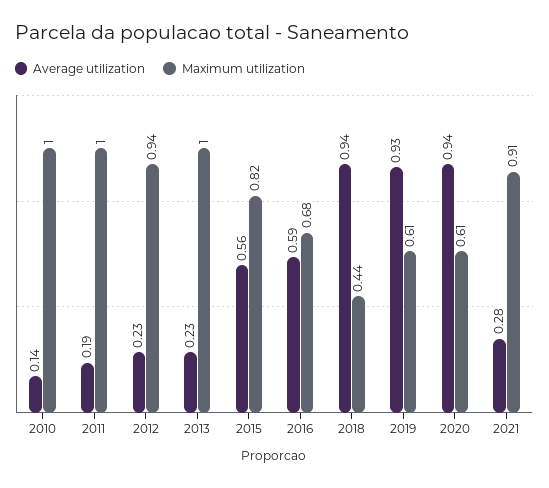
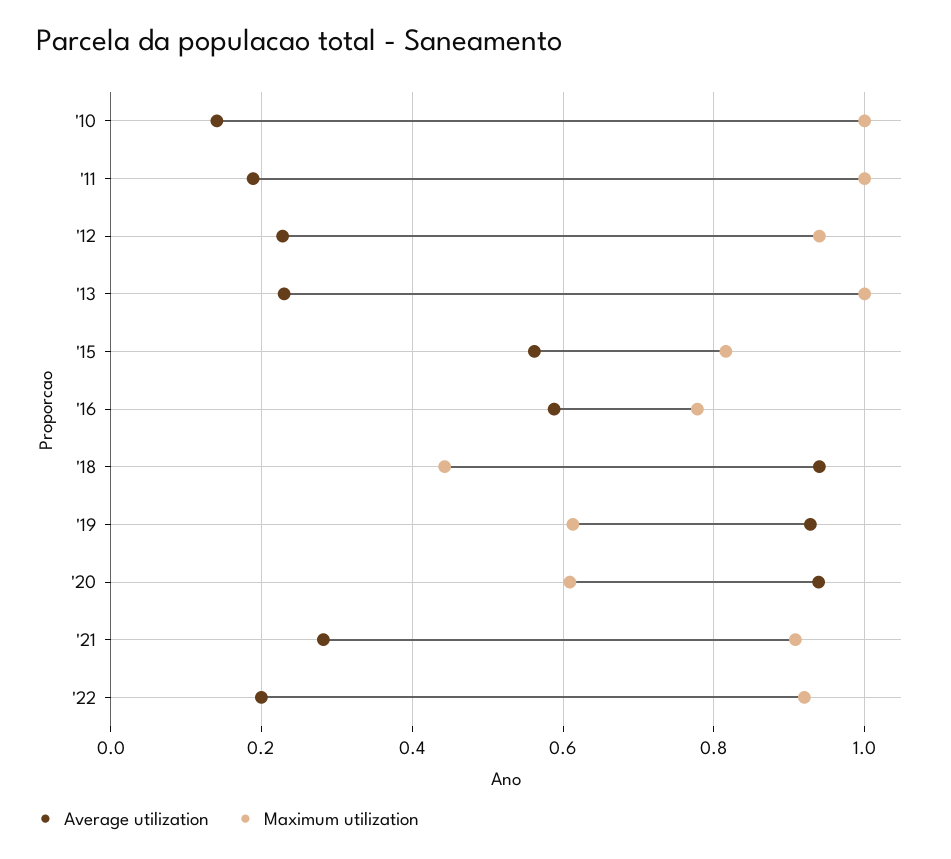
Maximum utilization, 2016: 0.68 -> 0.78
Average utilization, '22: none -> 0.2
Maximum utilization, '22: none -> 0.92

